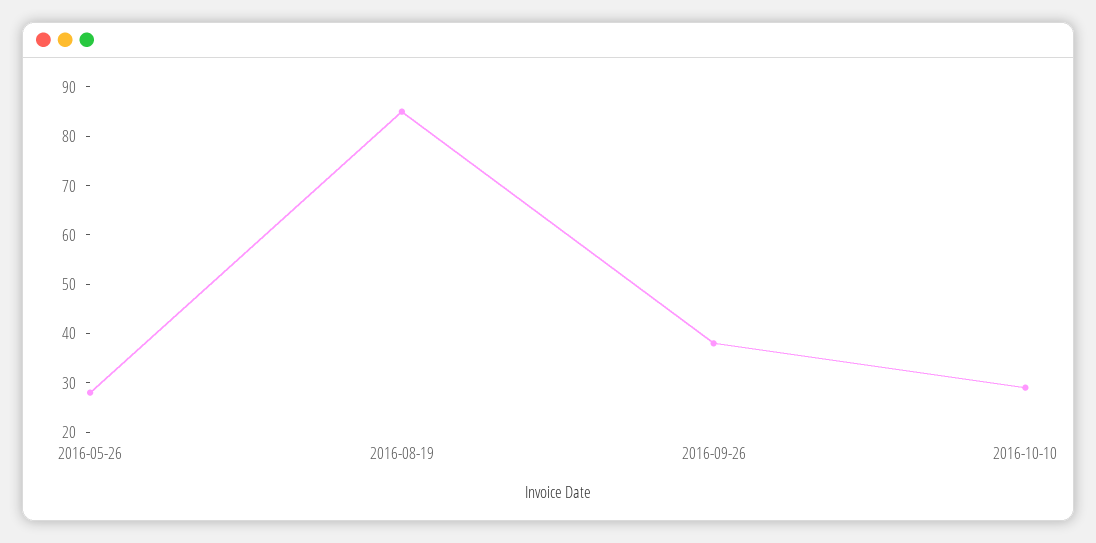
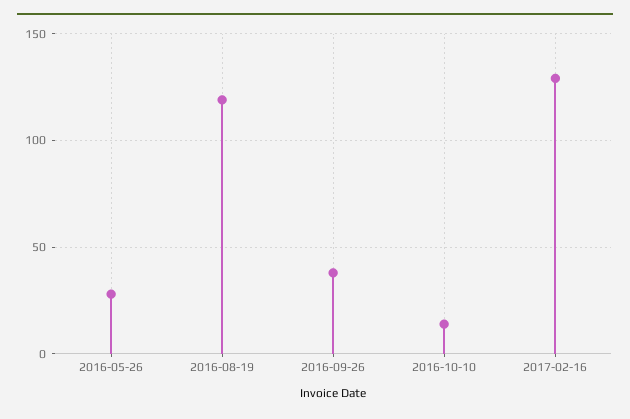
2016-08-19: 85 -> 120
2016-10-10: 30 -> 15
2017-02-16: none -> 130

